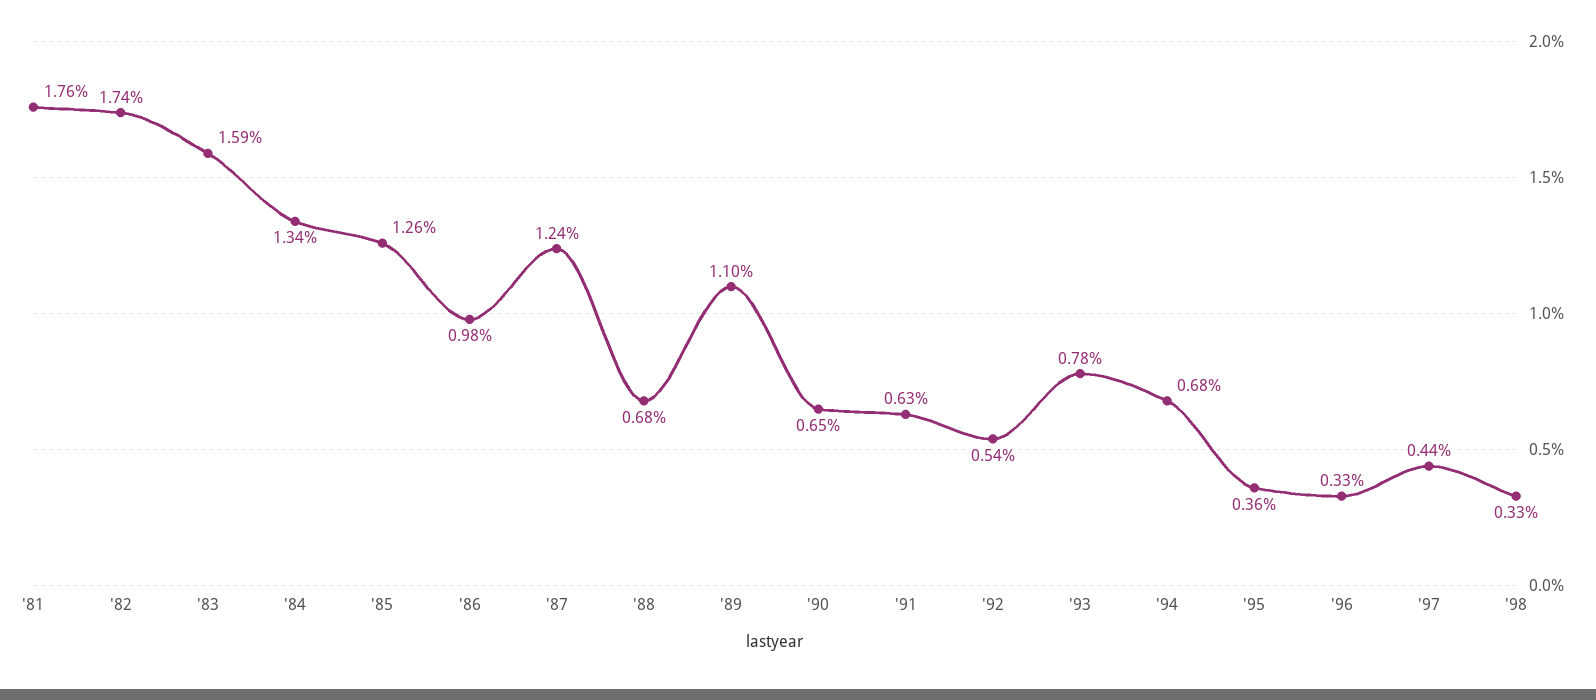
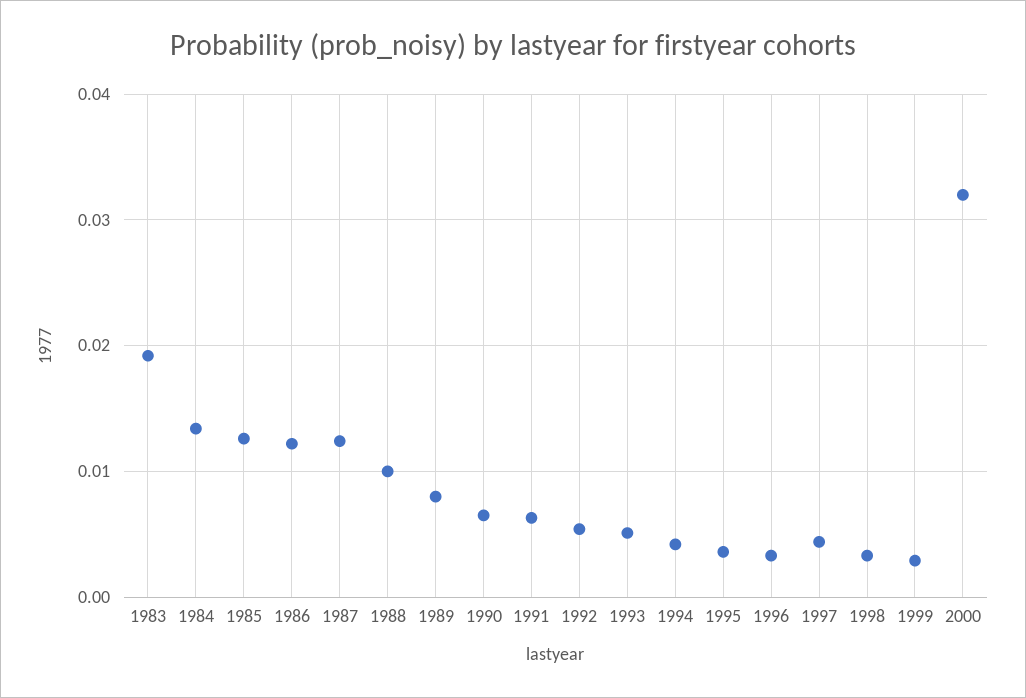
'81: 0.0176 -> none
'82: 0.0174 -> none
'83: 0.0159 -> 0.019
'86: 0.0098 -> 0.012
'88: 0.0068 -> 0.01
'89: 0.011 -> 0.008
'93: 0.0078 -> 0.005
'94: 0.0068 -> 0.004
1999: none -> 0.003
2000: none -> 0.032

